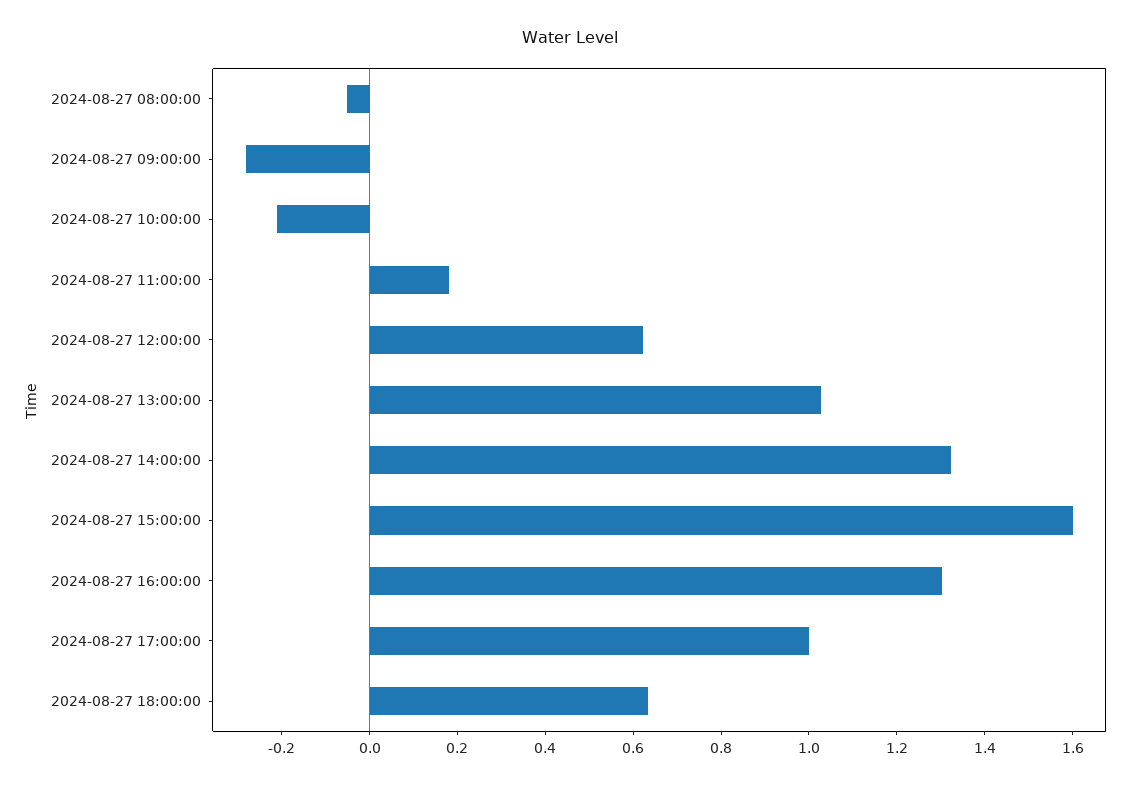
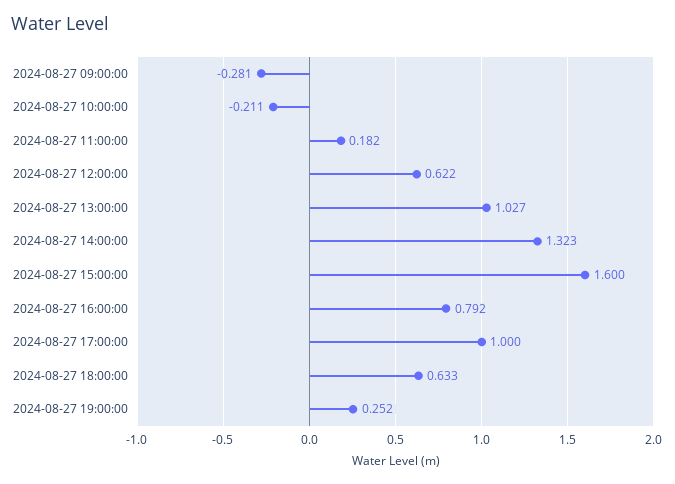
2024-08-27 08:00:00: -0.05 -> none
2024-08-27 16:00:00: 1.3 -> 0.792
2024-08-27 19:00:00: none -> 0.252

